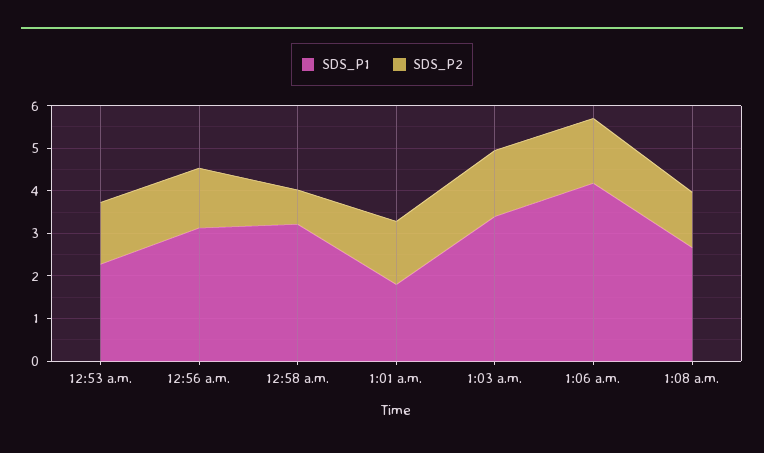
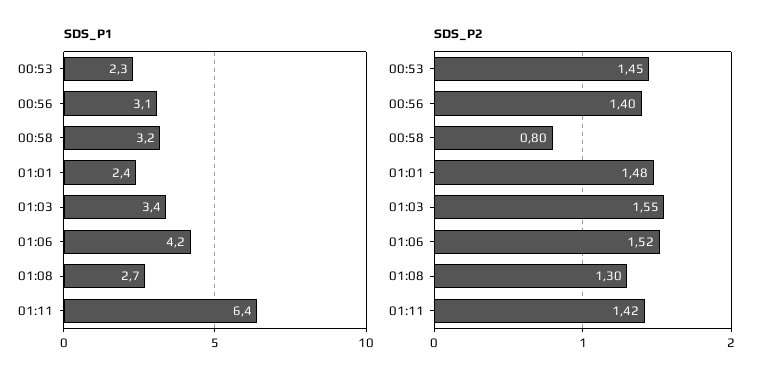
SDS_P1, 1:01 a.m.: 1.8 -> 2.4
SDS_P1, 01:11: none -> 6.4
SDS_P2, 01:11: none -> 1.42

